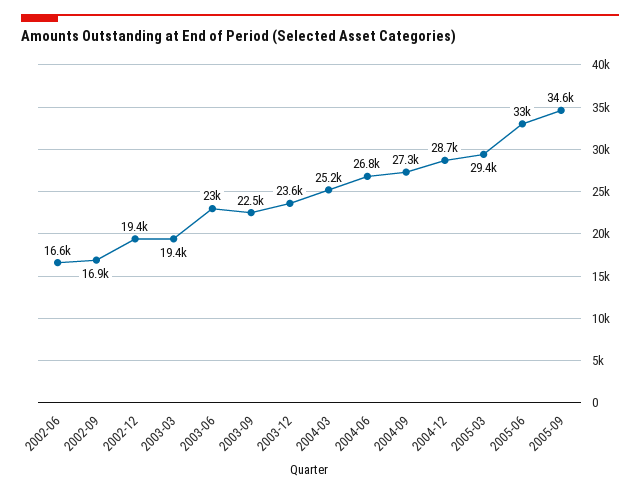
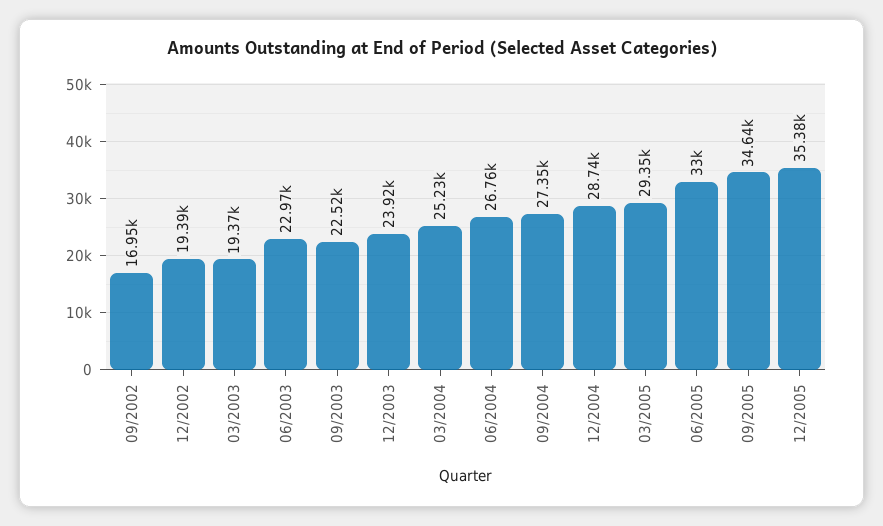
2002-06: 16600 -> none
2003-12: 23600 -> 23920
12/2005: none -> 35380

